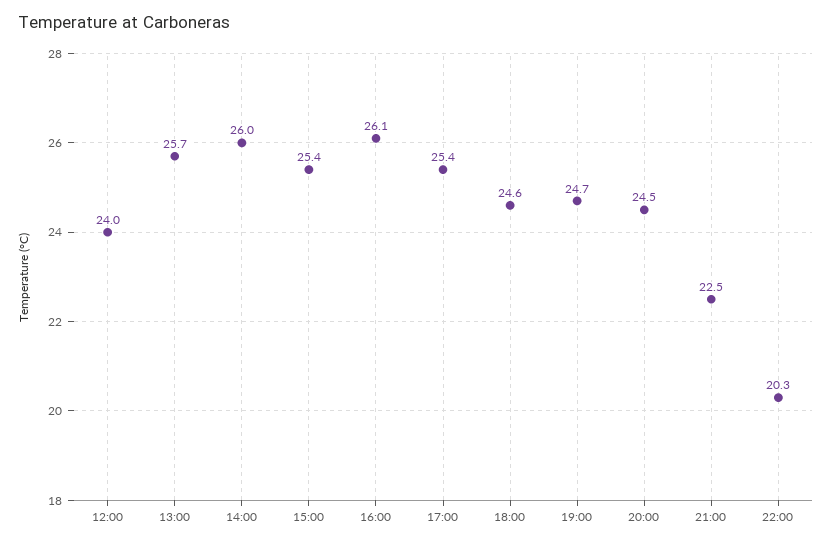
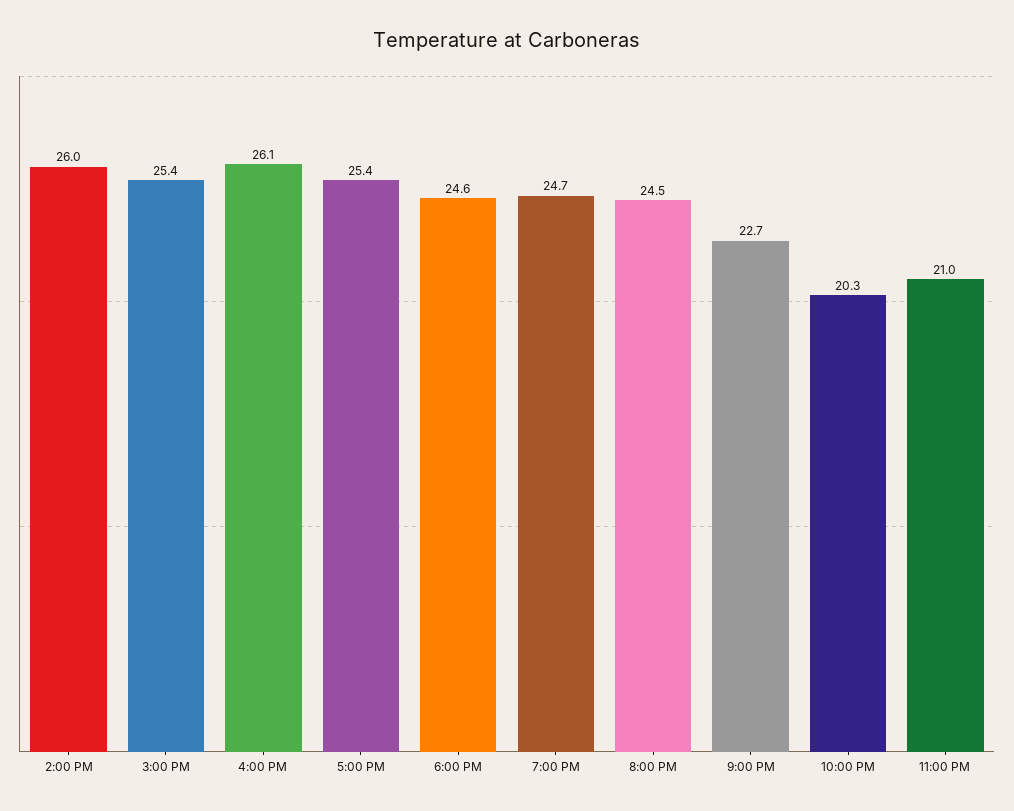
12:00: 24 -> none
13:00: 25.7 -> none
21:00: 22.5 -> 22.7
11:00 PM: none -> 21

